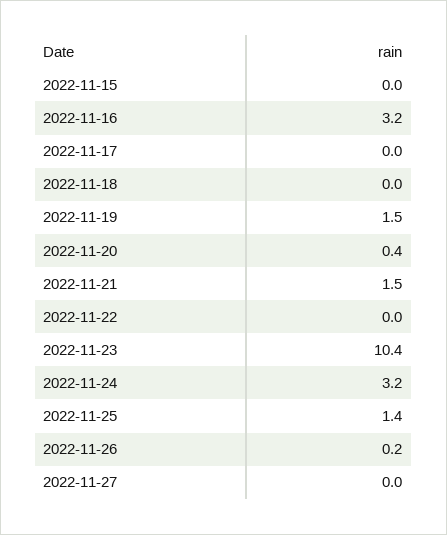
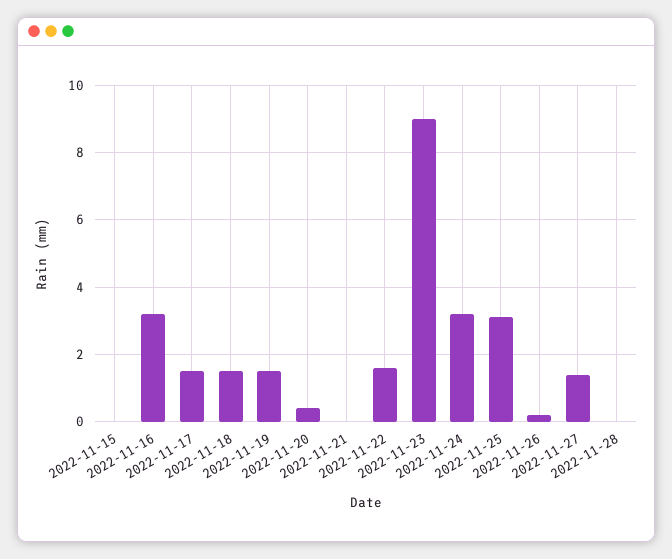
2022-11-17: 0 -> 1.5
2022-11-18: 0 -> 1.5
2022-11-21: 1.5 -> 0
2022-11-22: 0 -> 1.5
2022-11-23: 10.4 -> 9
2022-11-25: 1.4 -> 3
2022-11-27: 0 -> 1.5
2022-11-28: none -> 0

